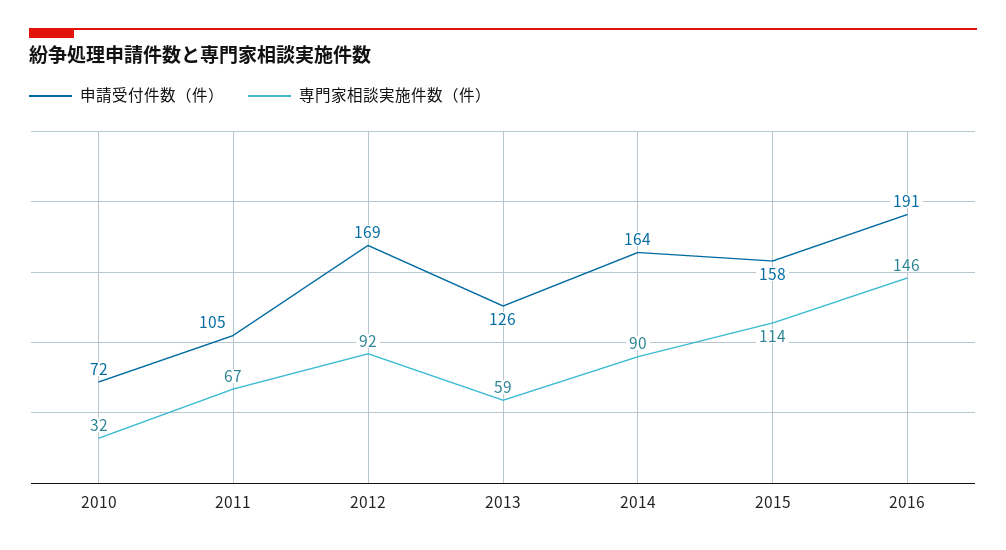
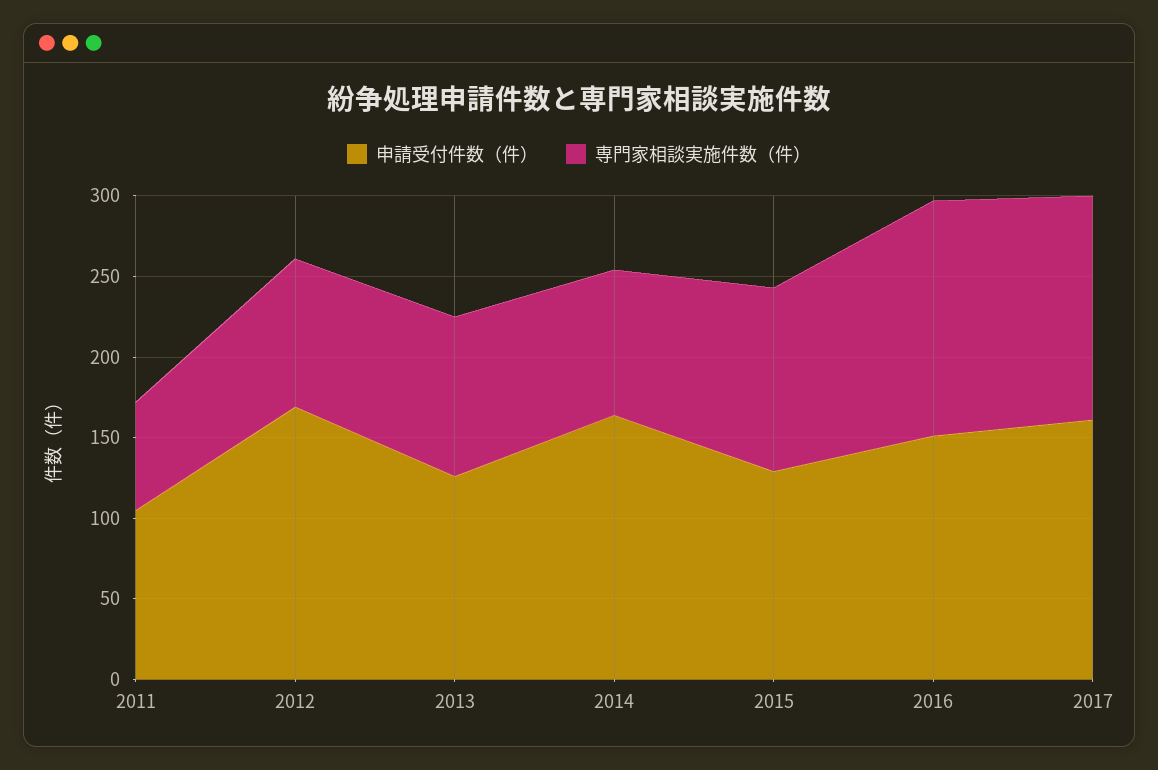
申請受付件数（件）, 2010: 72 -> none
専門家相談実施件数（件）, 2010: 32 -> none
専門家相談実施件数（件）, 2013: 59 -> 100
申請受付件数（件）, 2015: 158 -> 130
申請受付件数（件）, 2016: 191 -> 150
申請受付件数（件）, 2017: none -> 160
専門家相談実施件数（件）, 2017: none -> 140

